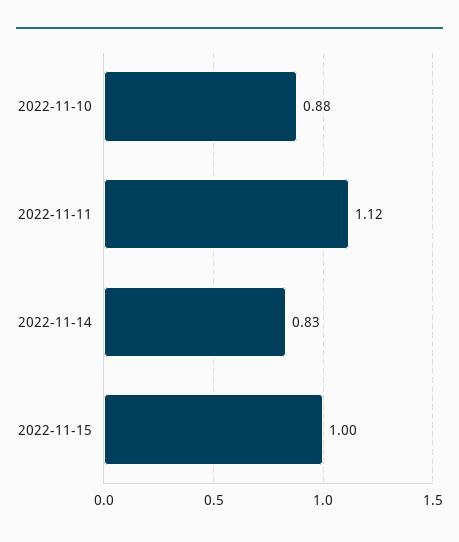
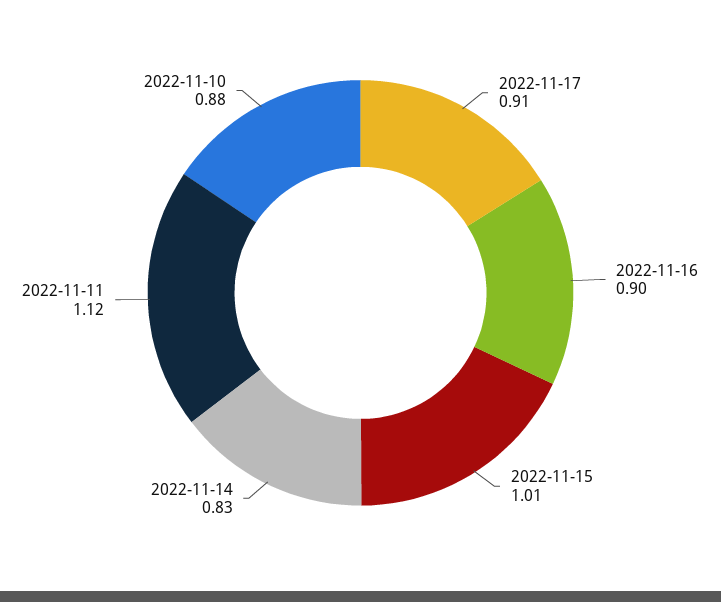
2022-11-15: 1 -> 1.01
2022-11-17: none -> 0.91
2022-11-16: none -> 0.9

